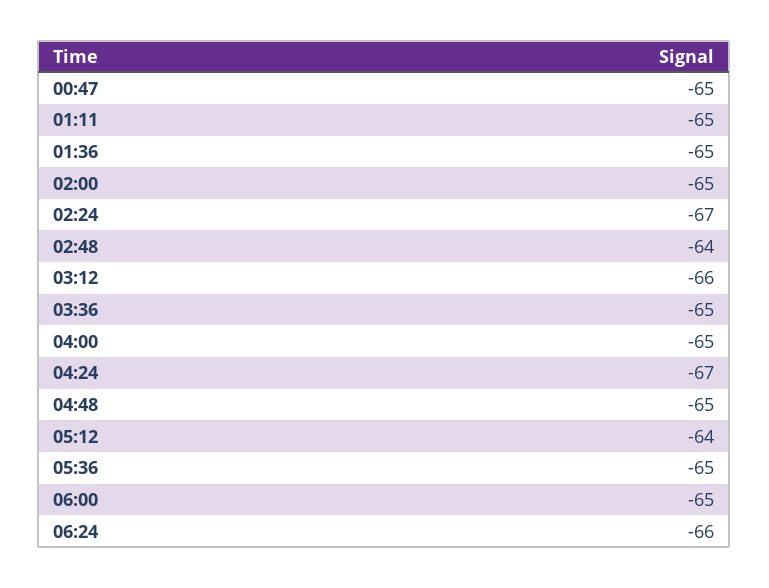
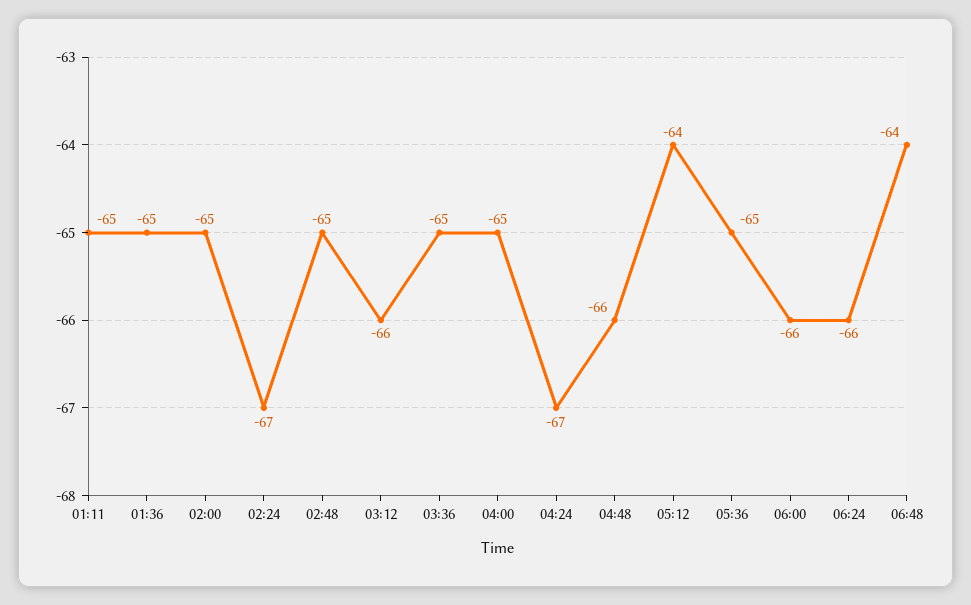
00:47: -65 -> none
02:48: -64 -> -65
04:48: -65 -> -66
06:00: -65 -> -66
06:48: none -> -64

